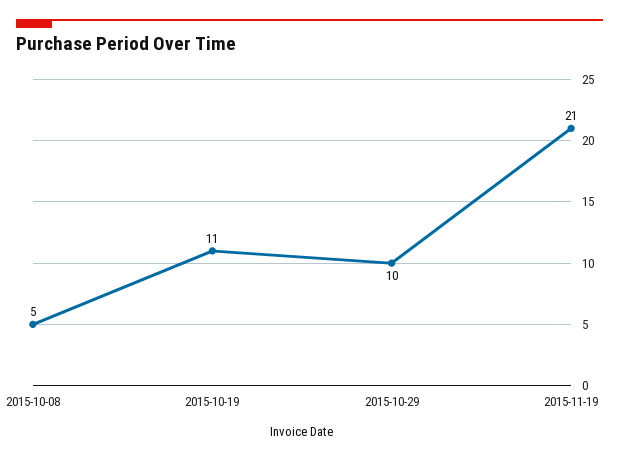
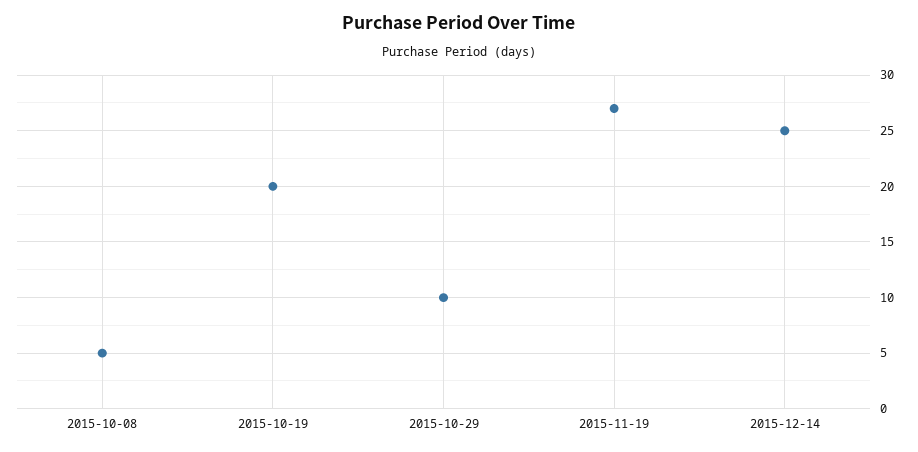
2015-10-19: 11 -> 20
2015-11-19: 21 -> 27
2015-12-14: none -> 25

